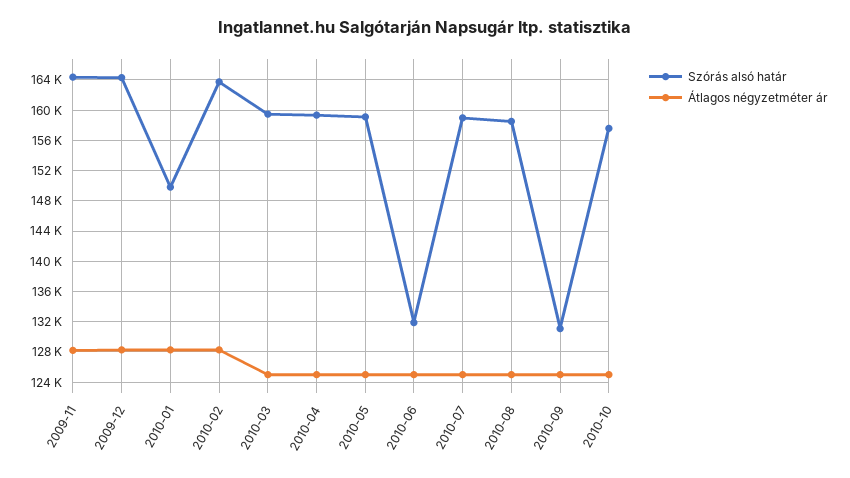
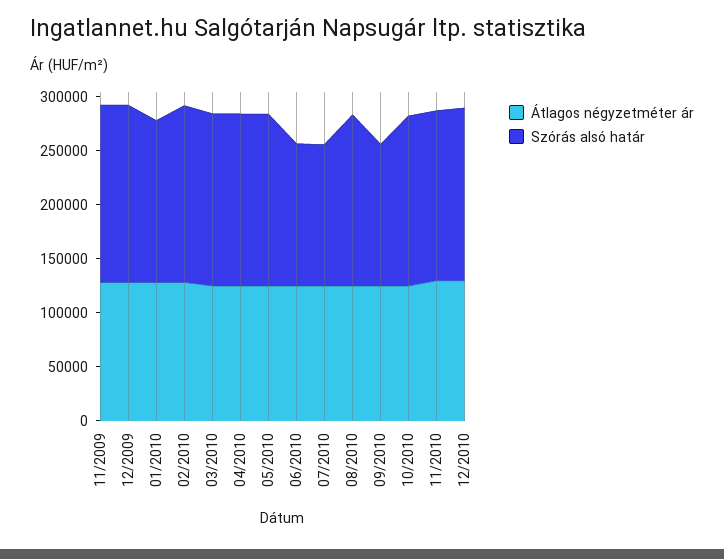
Szórás alsó határ, 2010-07: 159000 -> 130000
Átlagos négyzetméter ár, 11/2010: none -> 130000
Szórás alsó határ, 11/2010: none -> 160000
Átlagos négyzetméter ár, 12/2010: none -> 130000
Szórás alsó határ, 12/2010: none -> 160000

